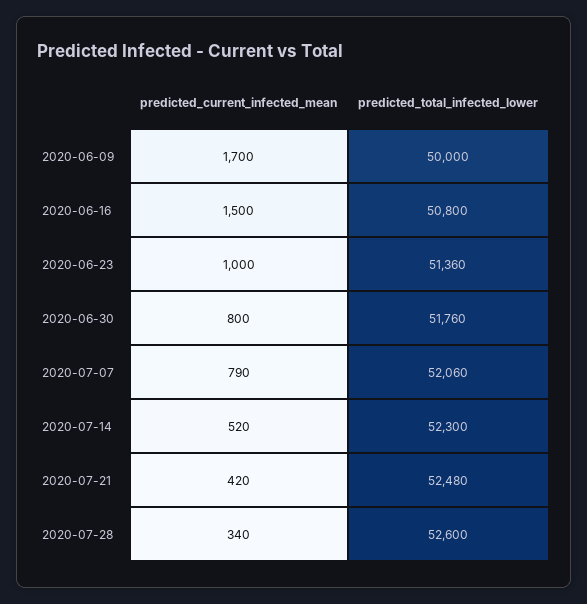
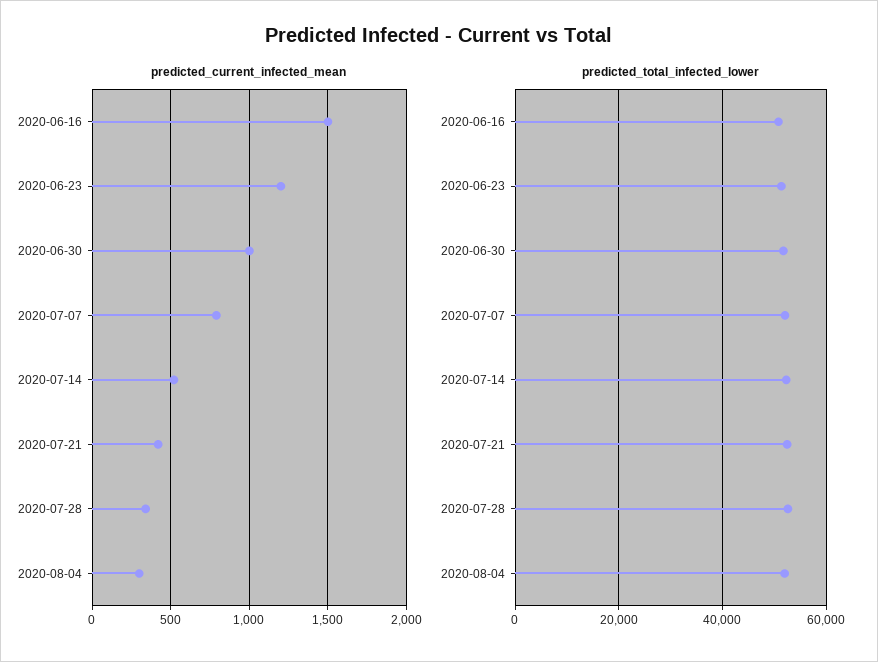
predicted_current_infected_mean, 2020-06-09: 1700 -> none
predicted_total_infected_lower, 2020-06-09: 50000 -> none
predicted_current_infected_mean, 2020-06-23: 1000 -> 1200
predicted_current_infected_mean, 2020-06-30: 800 -> 1000
predicted_current_infected_mean, 2020-08-04: none -> 300
predicted_total_infected_lower, 2020-08-04: none -> 52000

